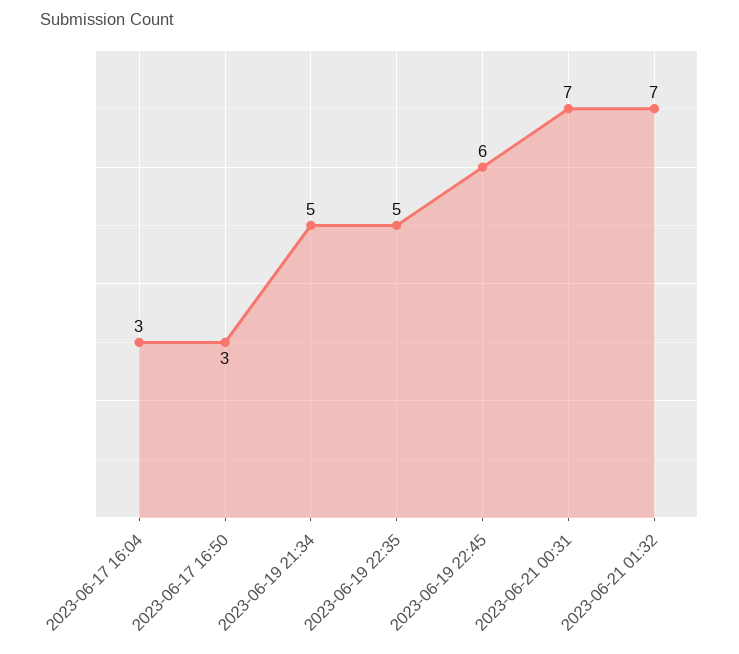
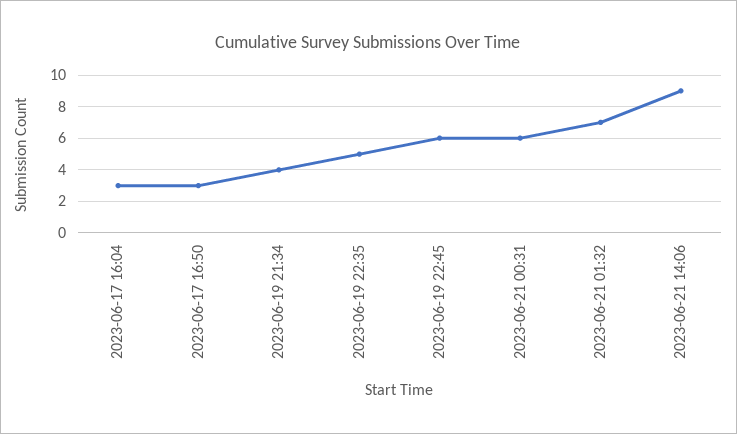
2023-06-19 21:34: 5 -> 4
2023-06-21 00:31: 7 -> 6
2023-06-21 14:06: none -> 9

